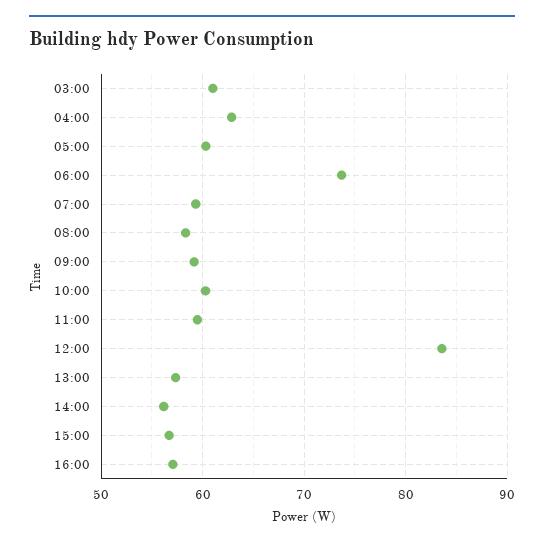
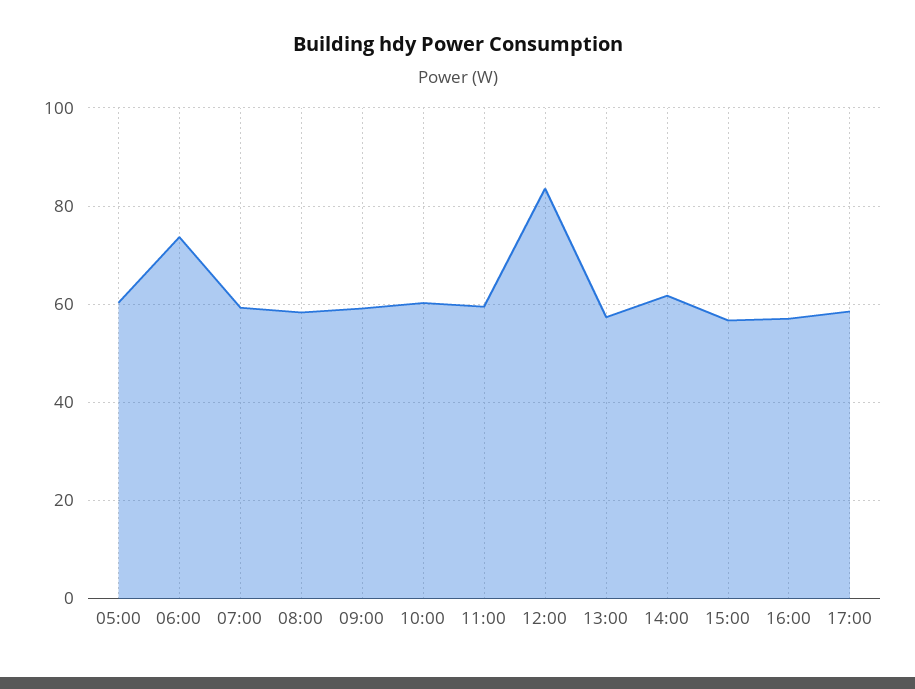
03:00: 61 -> none
04:00: 63 -> none
14:00: 56 -> 62
17:00: none -> 58

